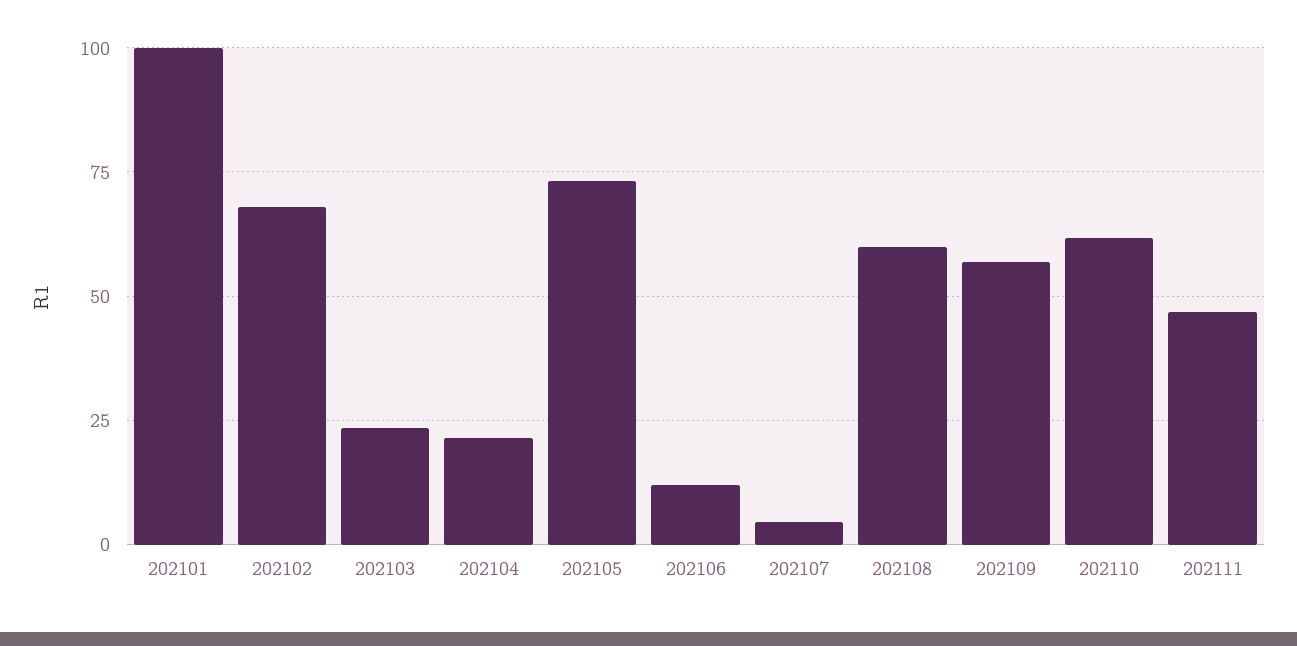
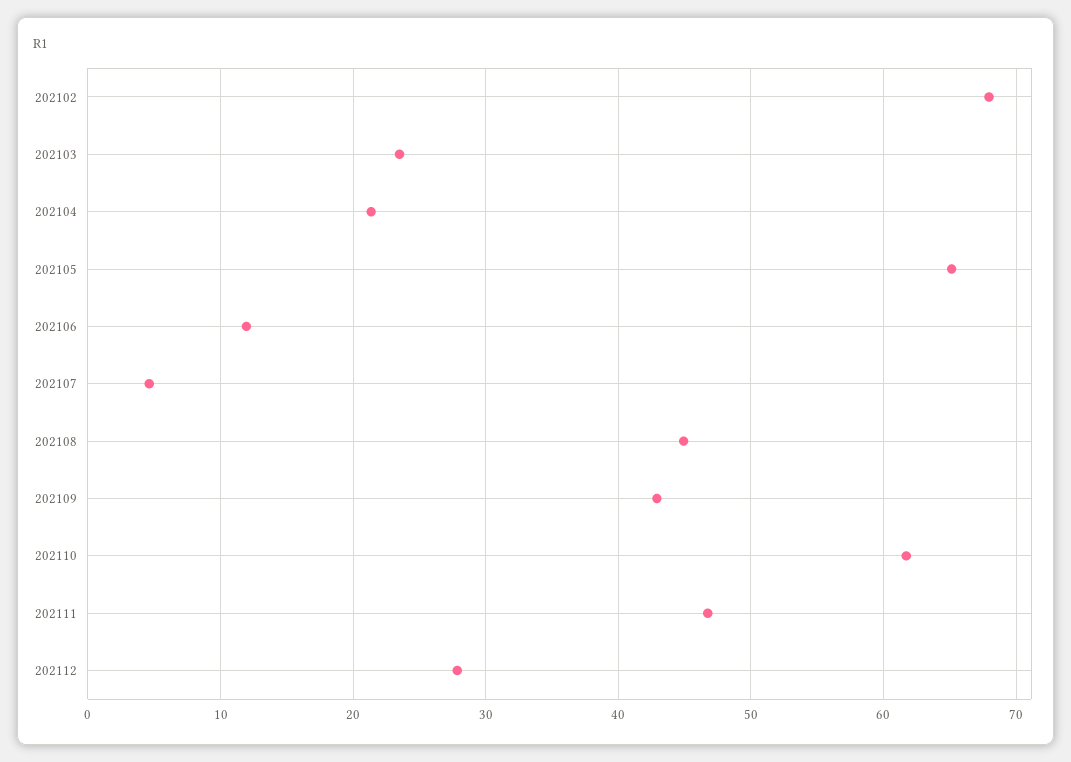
202101: 100 -> none
202105: 72.5 -> 65
202108: 60 -> 45
202109: 57.5 -> 43
202112: none -> 28

